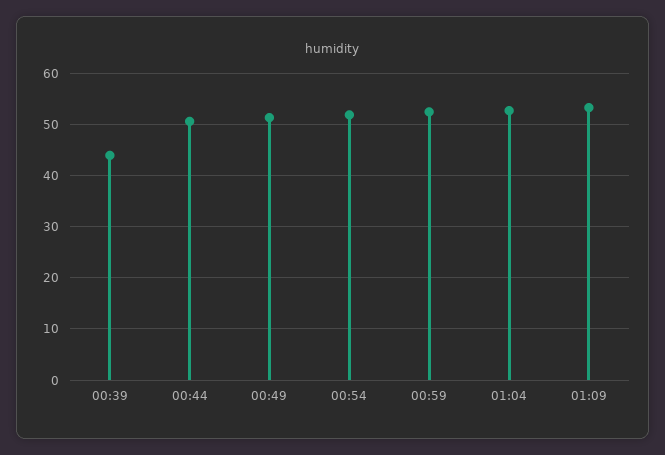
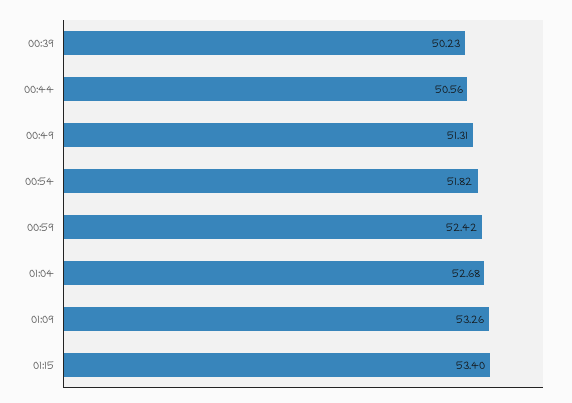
00:39: 44 -> 50.23
01:15: none -> 53.4

